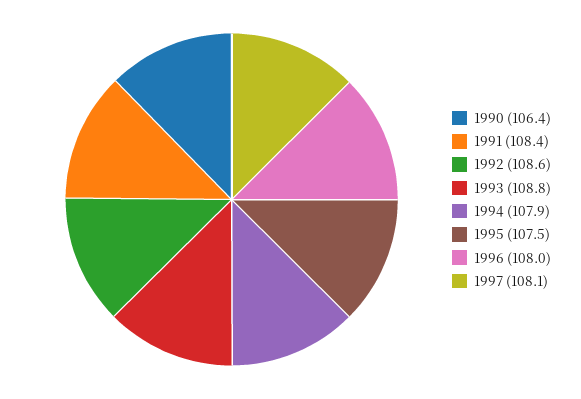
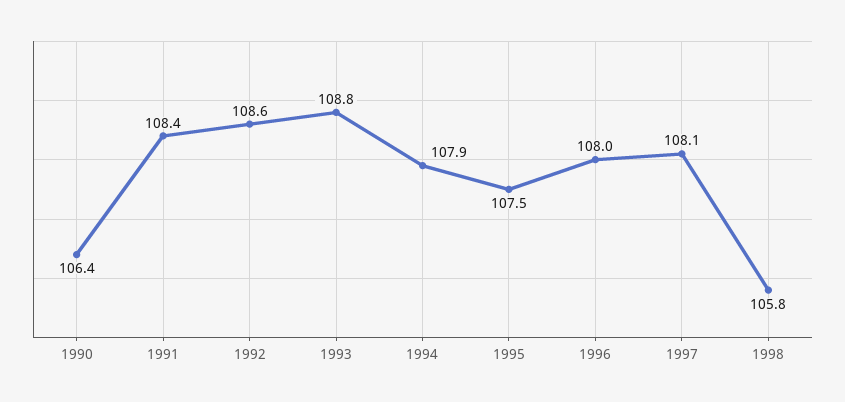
1998: none -> 105.8

